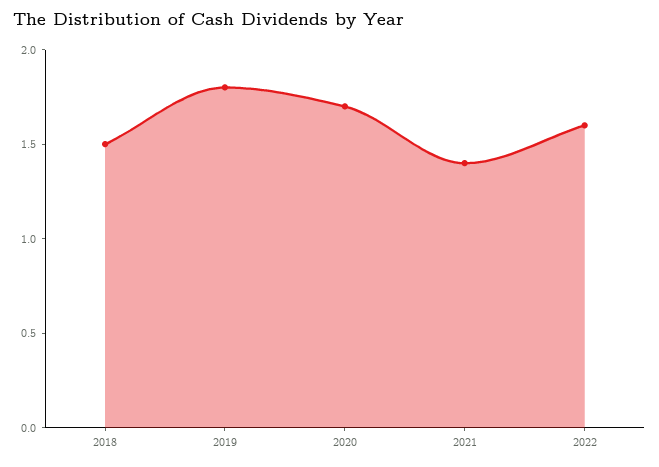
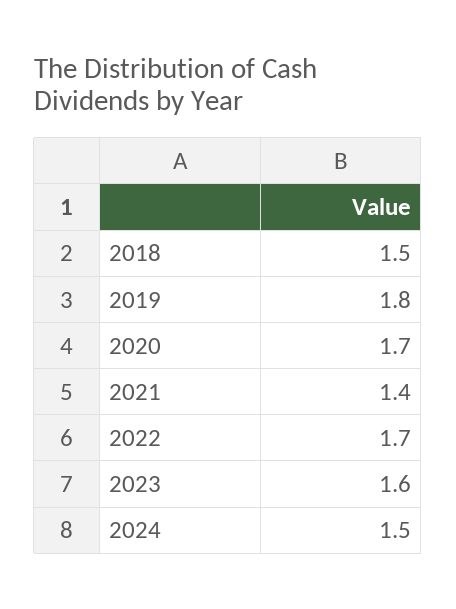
2022: 1.6 -> 1.7
2023: none -> 1.6
2024: none -> 1.5

